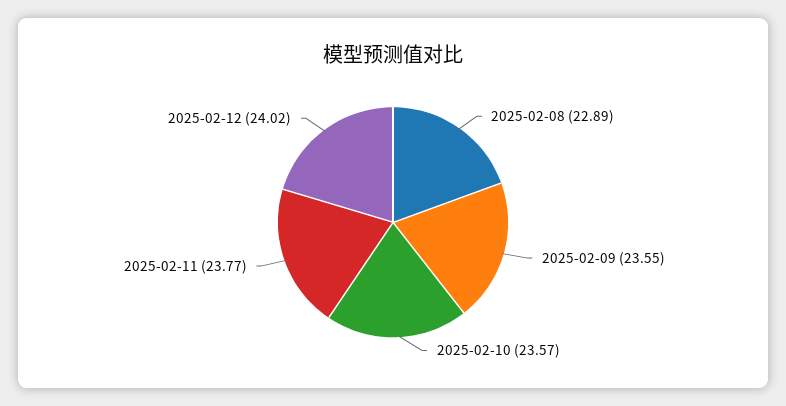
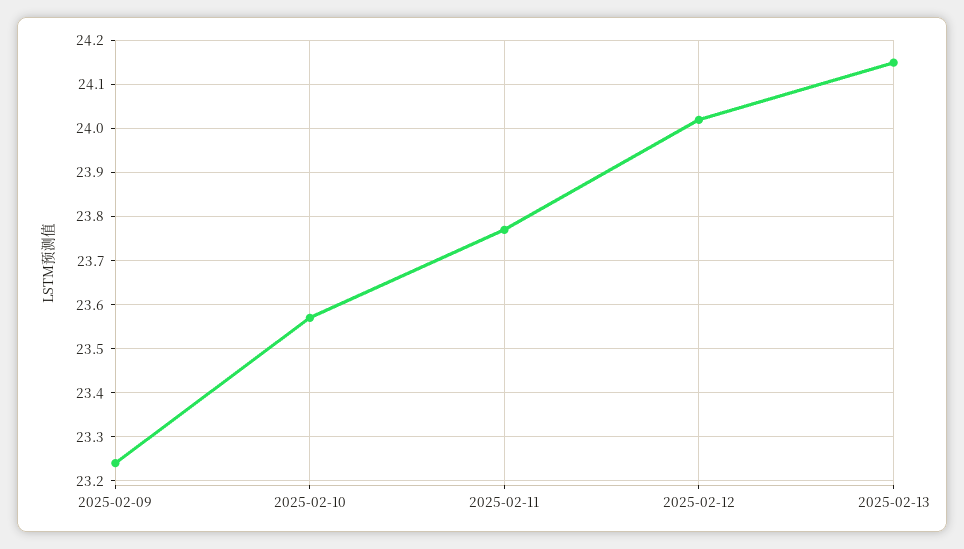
2025-02-08: 22.89 -> none
2025-02-09: 23.55 -> 23.25
2025-02-13: none -> 24.15

